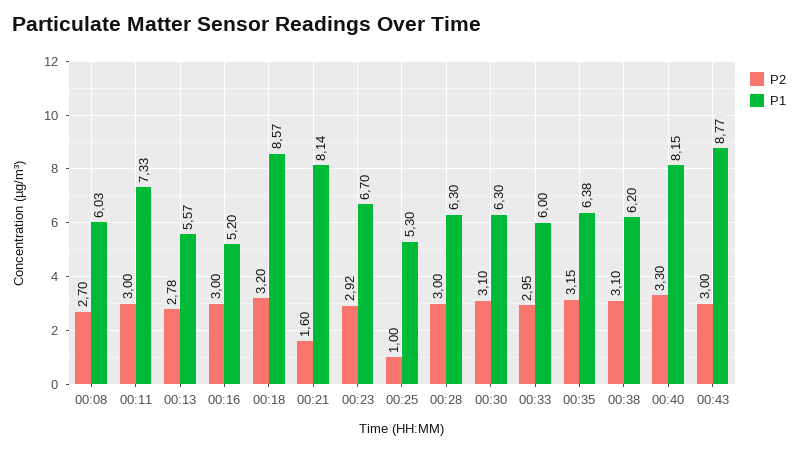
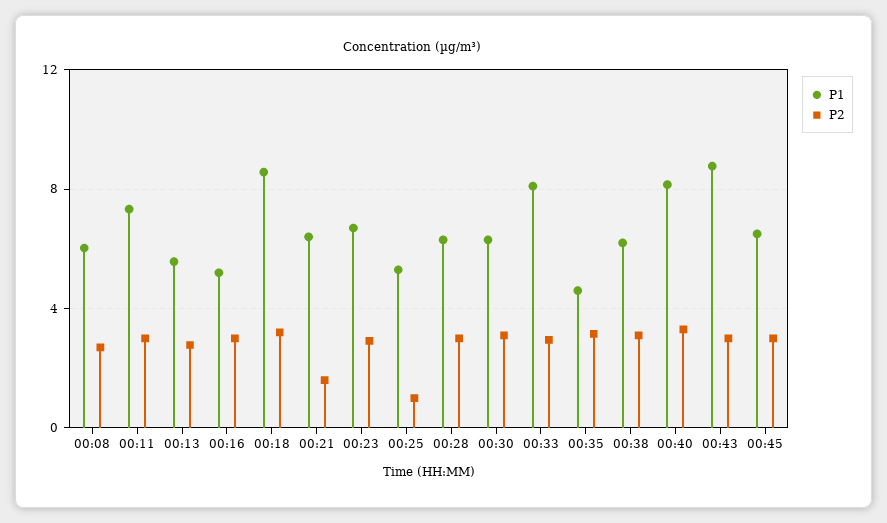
P1, 00:21: 8.14 -> 6.5
P1, 00:33: 6 -> 8
P1, 00:35: 6.38 -> 4.5
P1, 00:45: none -> 6.5
P2, 00:45: none -> 3

